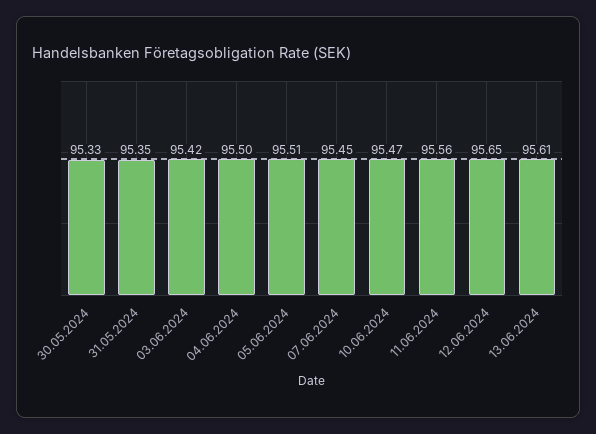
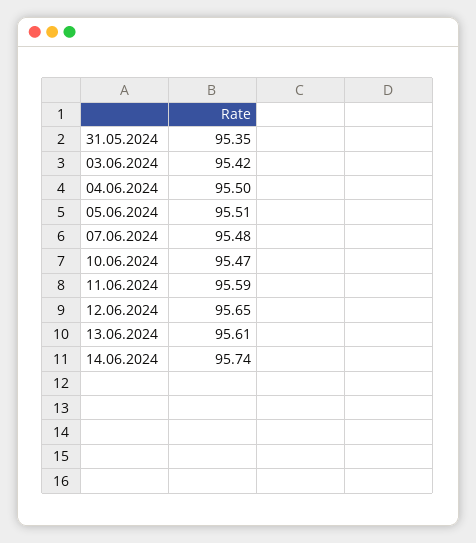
30.05.2024: 95.33 -> none
07.06.2024: 95.45 -> 95.48
11.06.2024: 95.56 -> 95.59
14.06.2024: none -> 95.74

